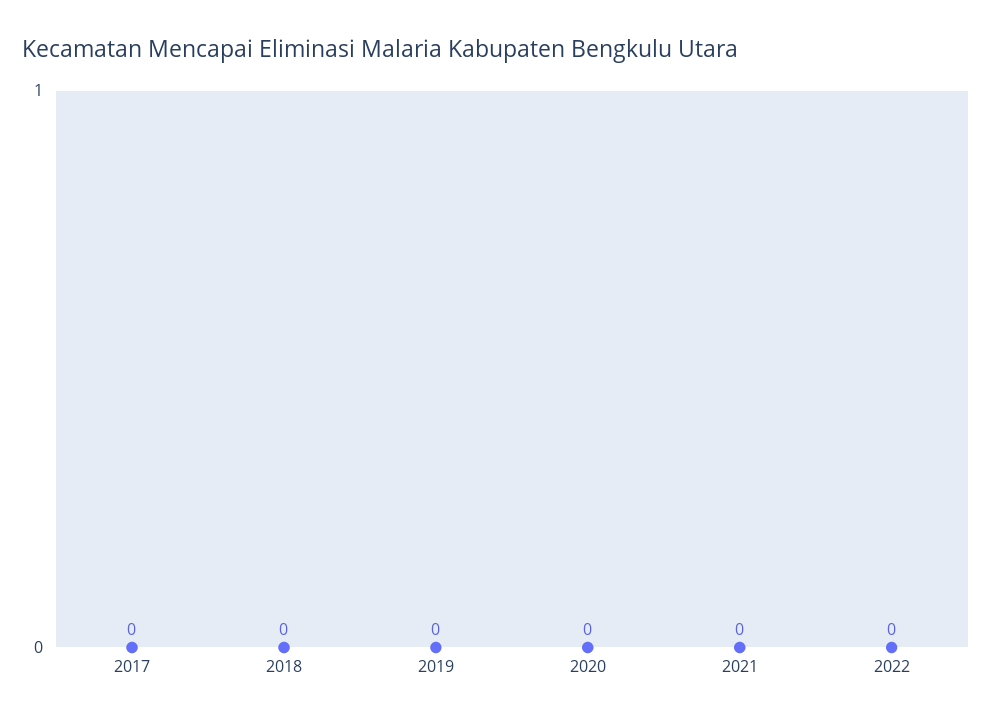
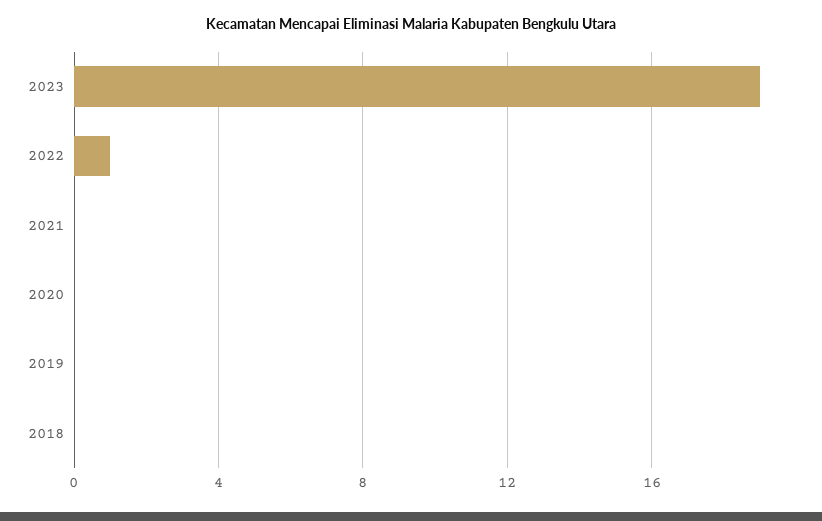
2017: 0 -> none
2022: 0 -> 1
2023: none -> 19

